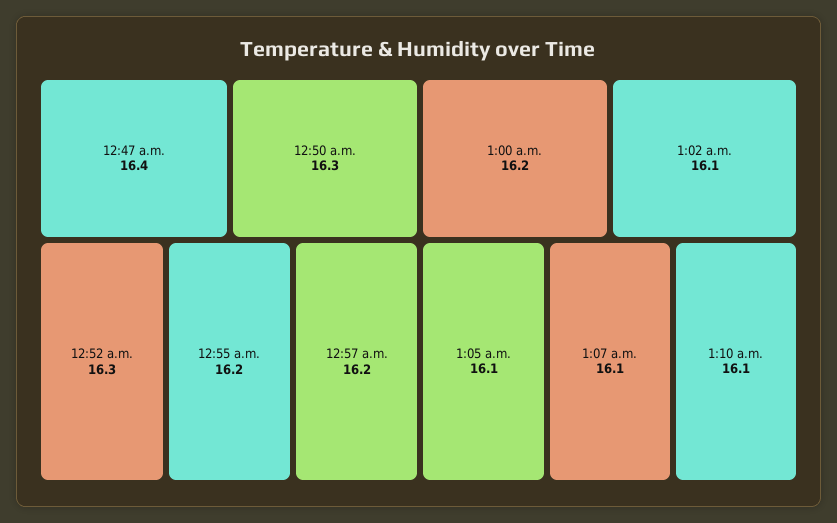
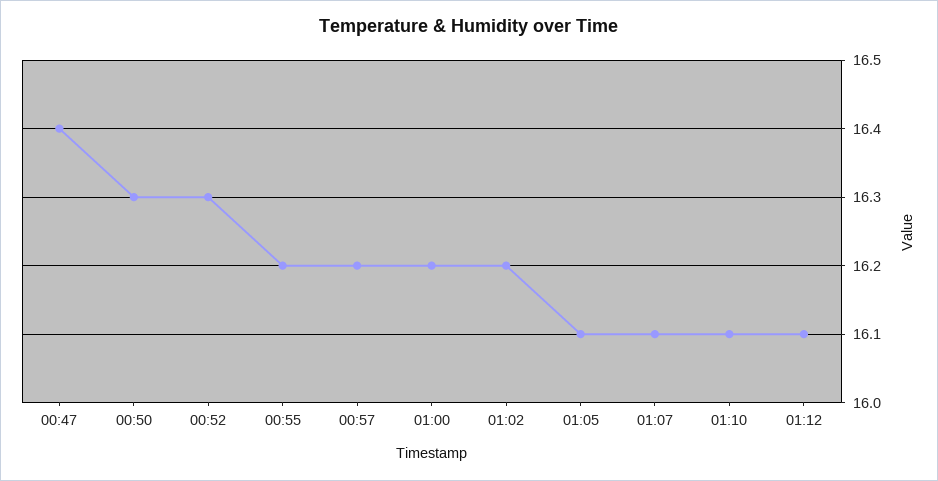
1:02 a.m.: 16.1 -> 16.2
01:12: none -> 16.1

